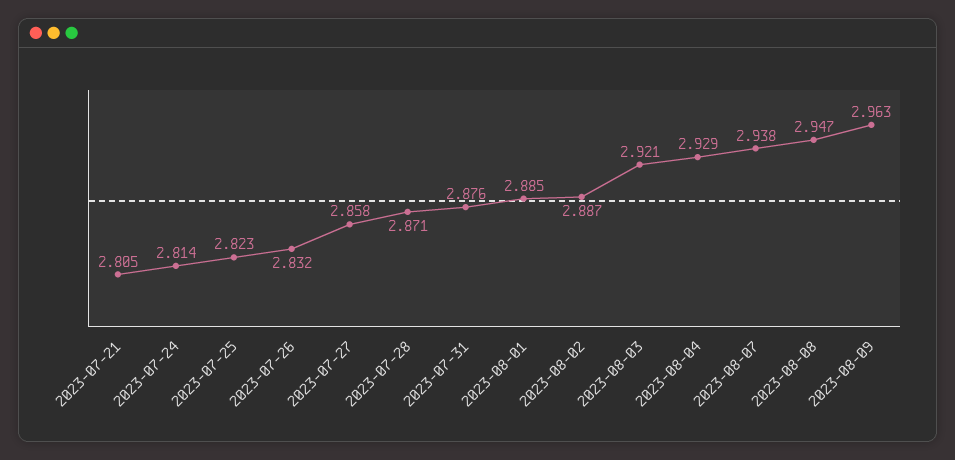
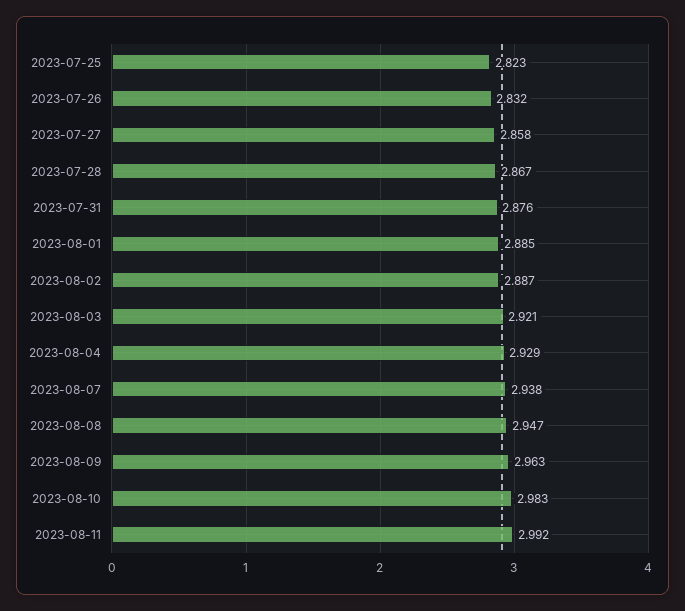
2023-07-21: 2.805 -> none
2023-07-24: 2.814 -> none
2023-07-28: 2.871 -> 2.867
2023-08-10: none -> 2.983
2023-08-11: none -> 2.992

